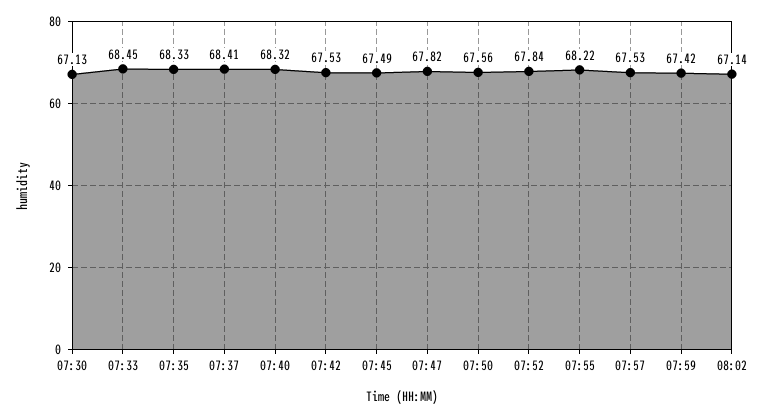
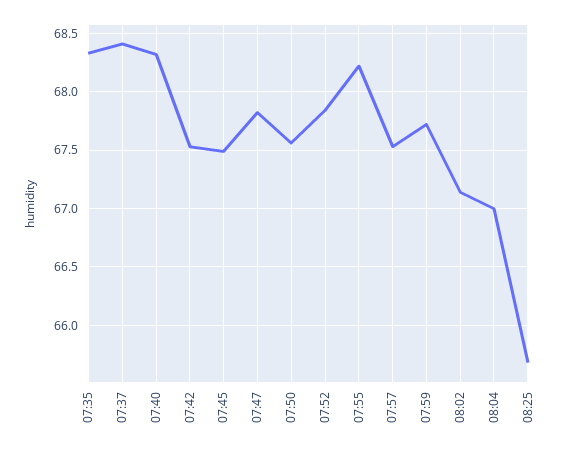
07:30: 67.13 -> none
07:33: 68.45 -> none
07:59: 67.42 -> 67.7
08:04: none -> 67
08:25: none -> 65.7

